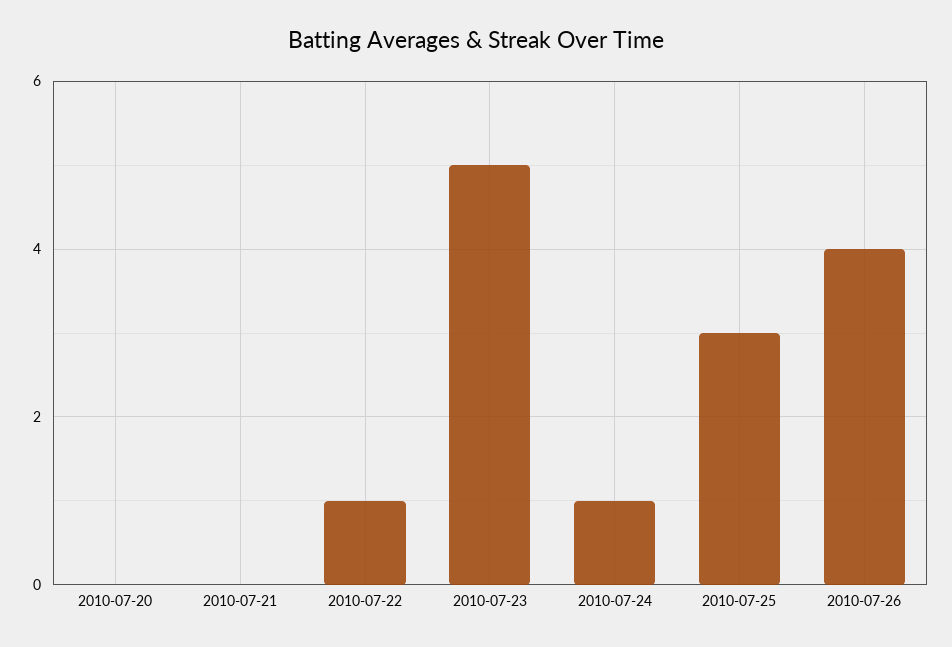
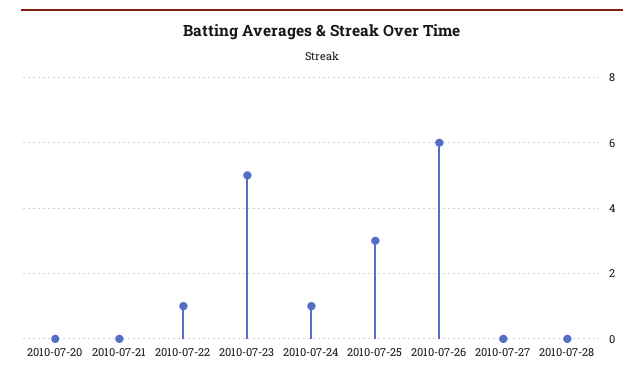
2010-07-26: 4 -> 6
2010-07-27: none -> 0
2010-07-28: none -> 0

